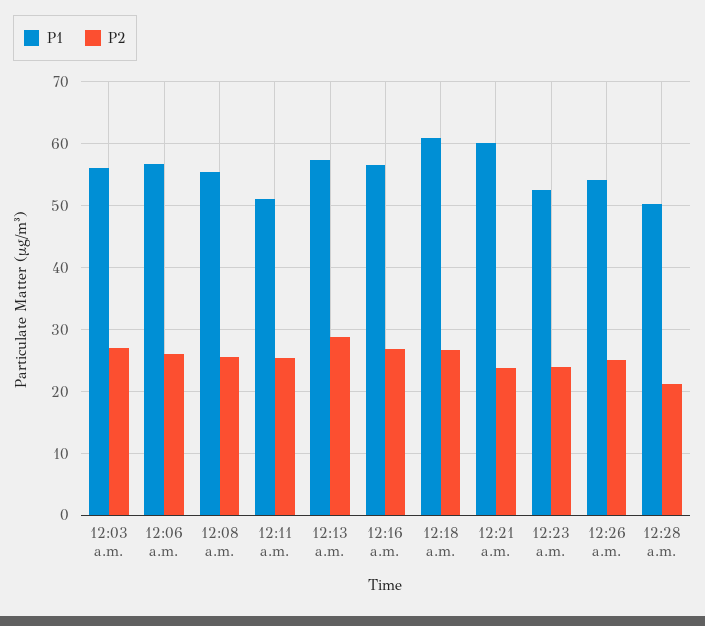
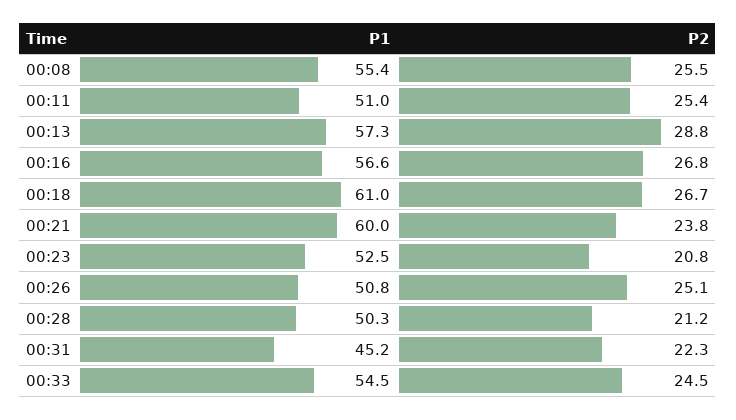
P1, 12:03 a.m.: 56 -> none
P2, 12:03 a.m.: 27 -> none
P1, 12:06 a.m.: 57 -> none
P2, 12:06 a.m.: 26 -> none
P2, 12:23 a.m.: 24 -> 20.8
P1, 12:26 a.m.: 54 -> 50.8
P1, 00:31: none -> 45.2
P2, 00:31: none -> 22.3
P1, 00:33: none -> 54.5
P2, 00:33: none -> 24.5

